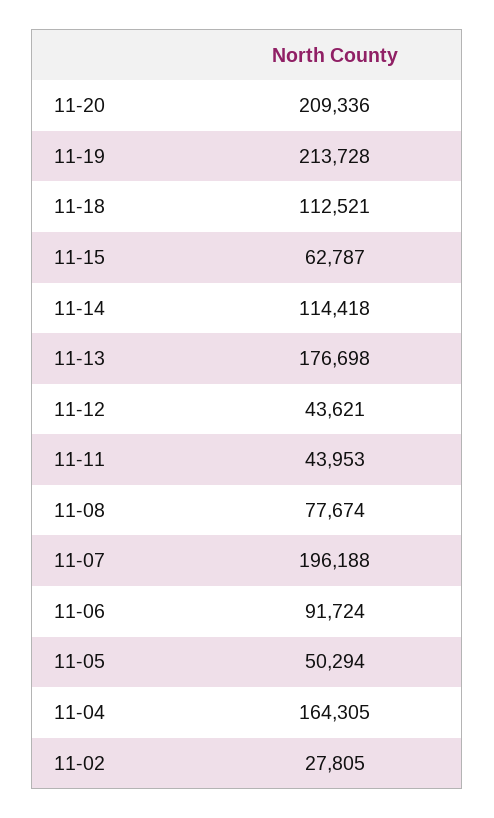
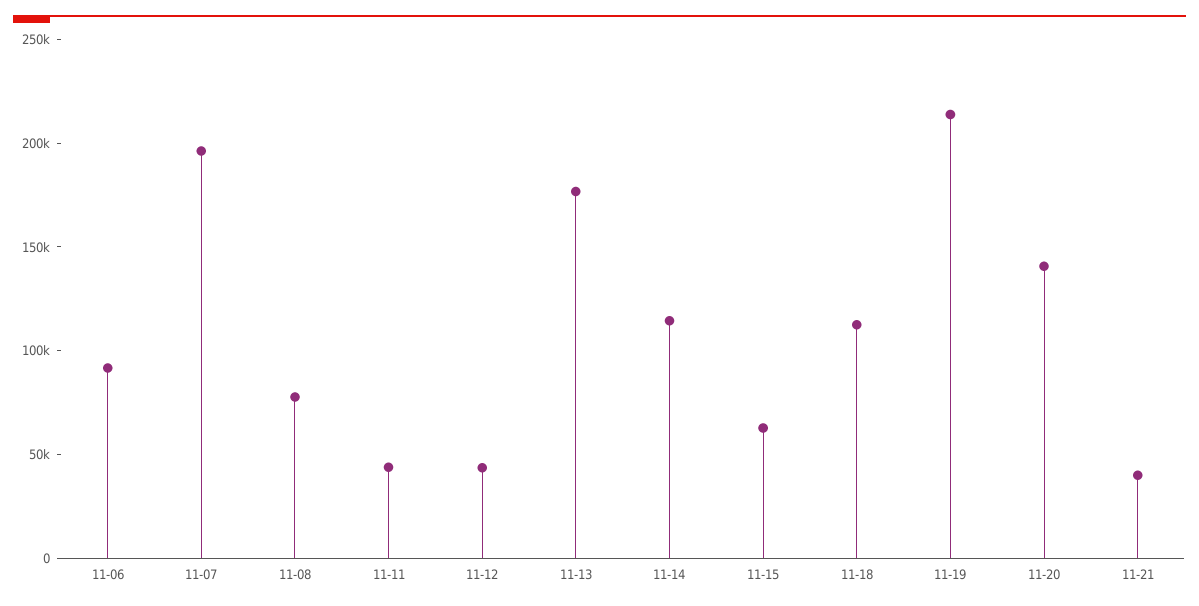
11-20: 209336 -> 140000
11-05: 50294 -> none
11-04: 164305 -> none
11-02: 27805 -> none
11-21: none -> 40000

